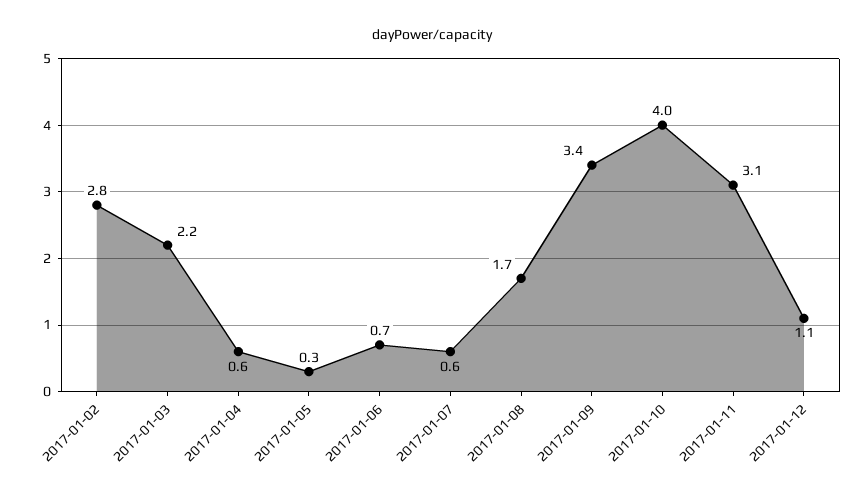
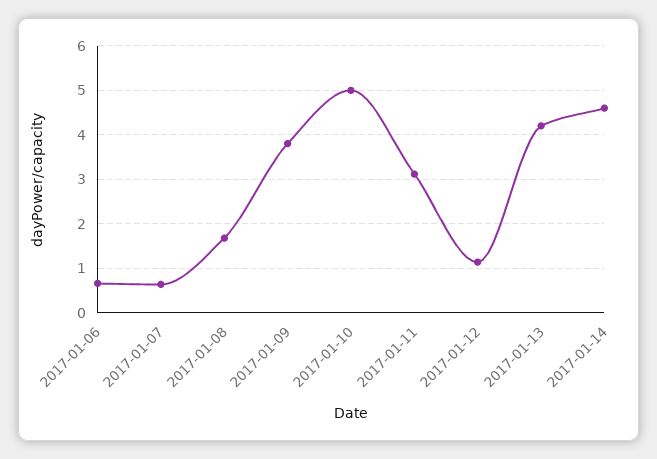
2017-01-02: 2.8 -> none
2017-01-03: 2.2 -> none
2017-01-04: 0.6 -> none
2017-01-05: 0.3 -> none
2017-01-09: 3.4 -> 3.8
2017-01-10: 4 -> 5
2017-01-13: none -> 4.2
2017-01-14: none -> 4.6

